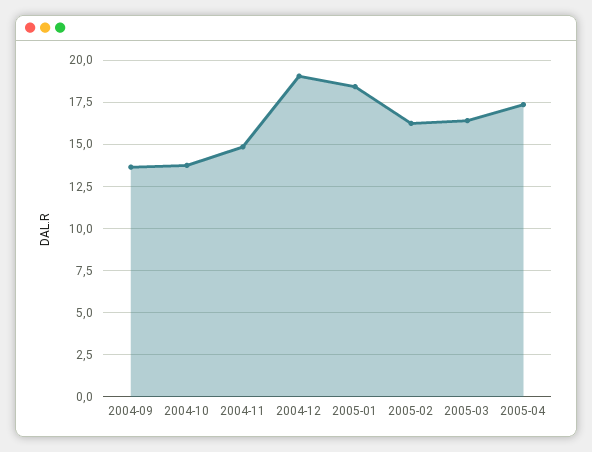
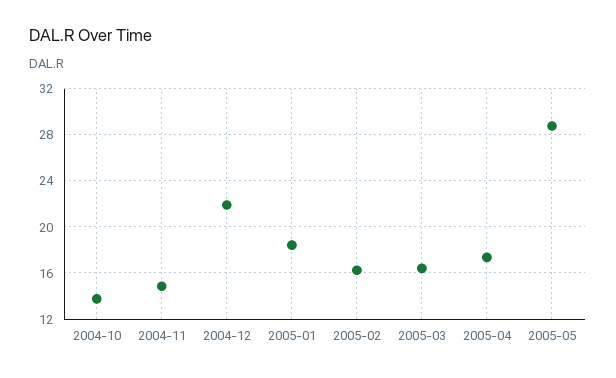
2004-09: 13.5 -> none
2004-12: 19 -> 22
2005-05: none -> 29

